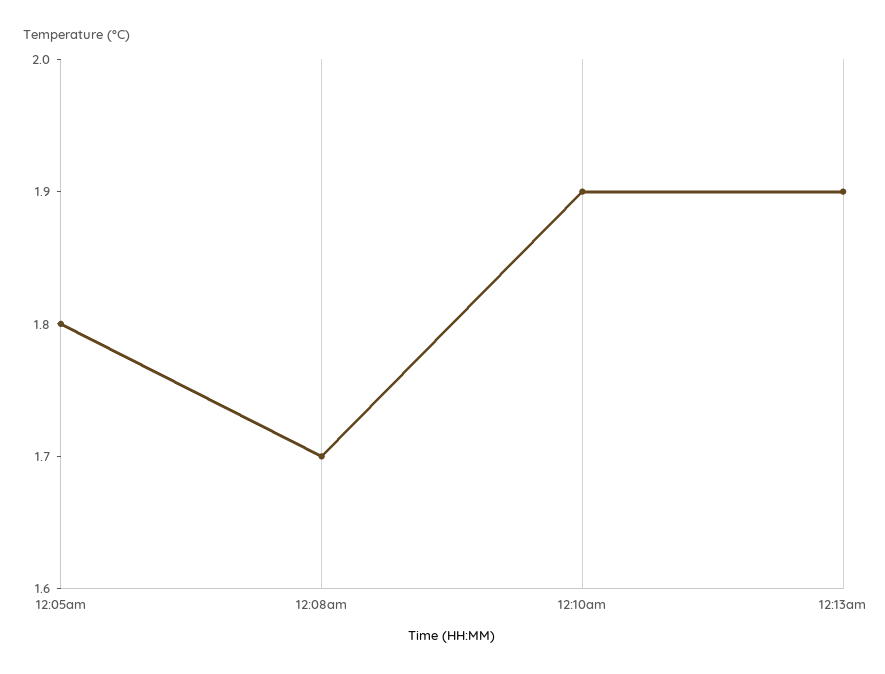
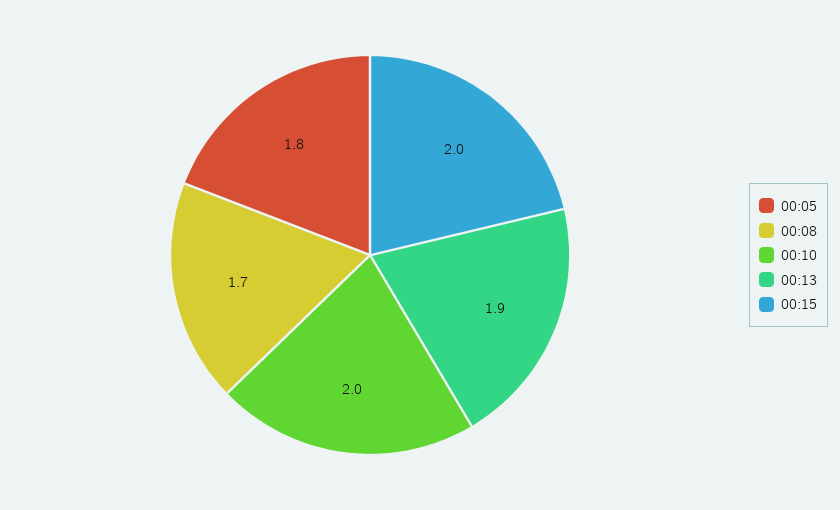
12:10am: 1.9 -> 2
00:15: none -> 2

